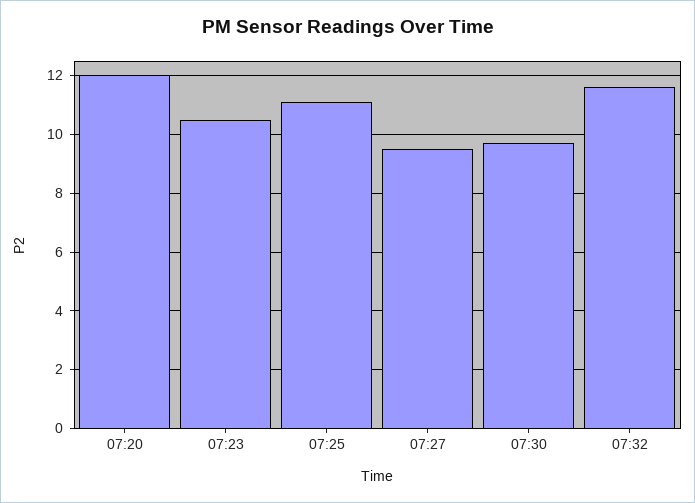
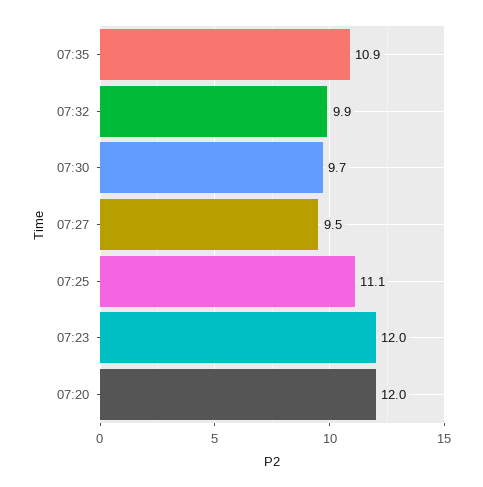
07:23: 10.5 -> 12
07:32: 11.5 -> 9.9
07:35: none -> 10.9

